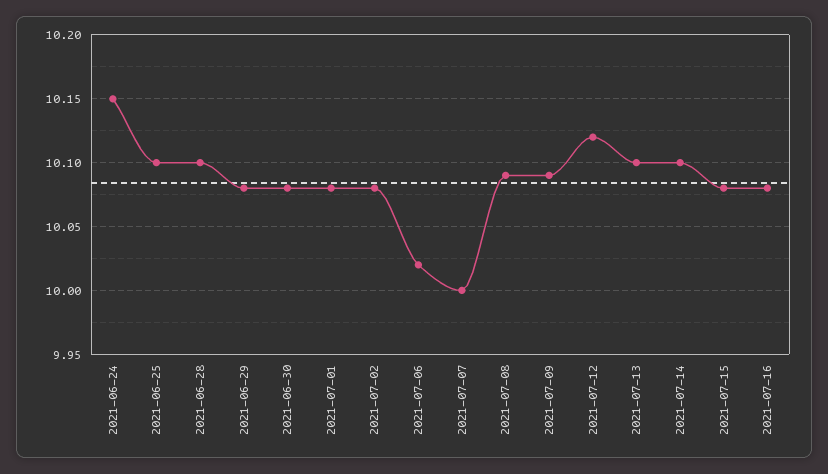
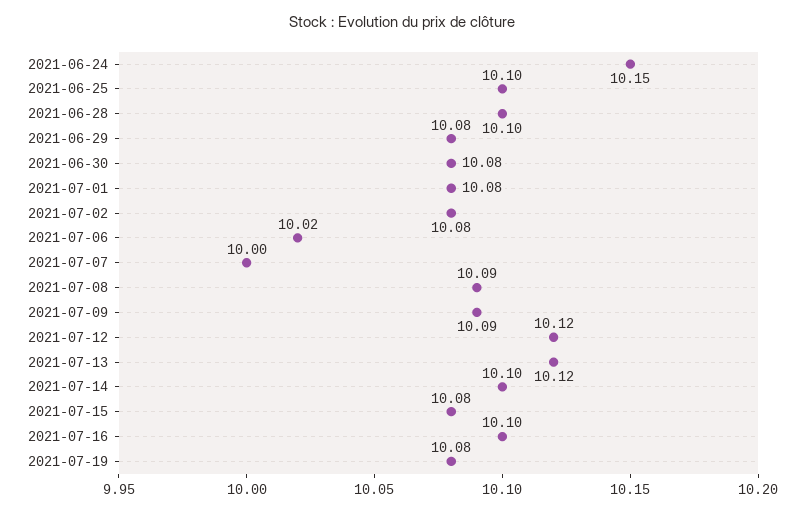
2021-07-13: 10.1 -> 10.12
2021-07-16: 10.08 -> 10.1
2021-07-19: none -> 10.08

